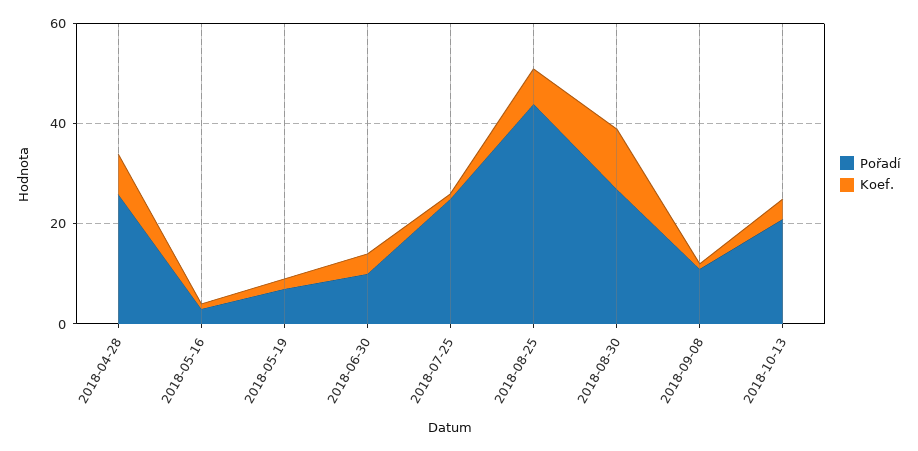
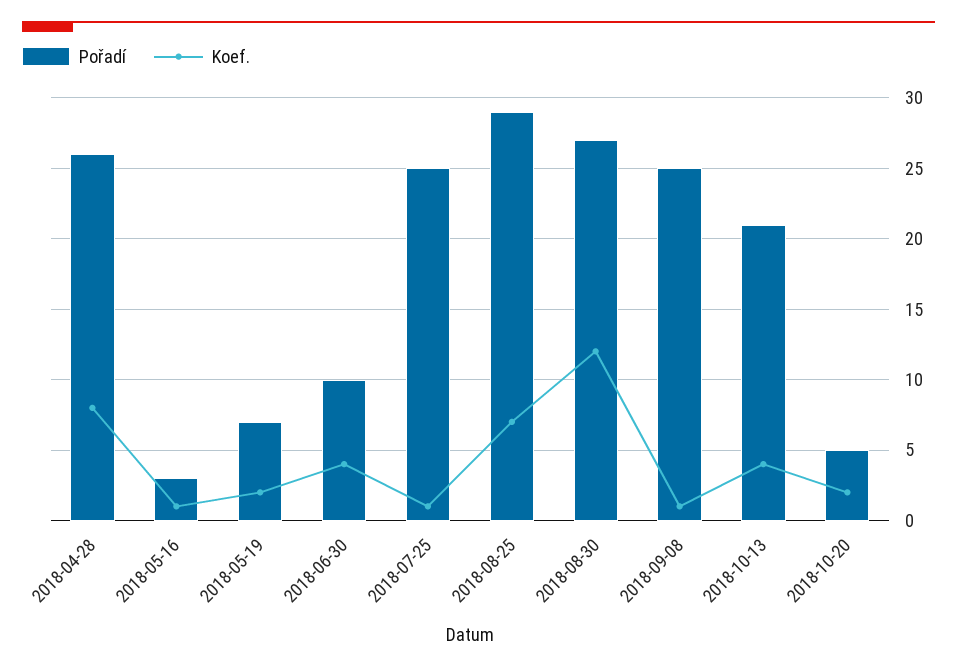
Pořadí, 2018-08-25: 45 -> 29
Pořadí, 2018-09-08: 10 -> 25
Pořadí, 2018-10-20: none -> 5
Koef., 2018-10-20: none -> 2

